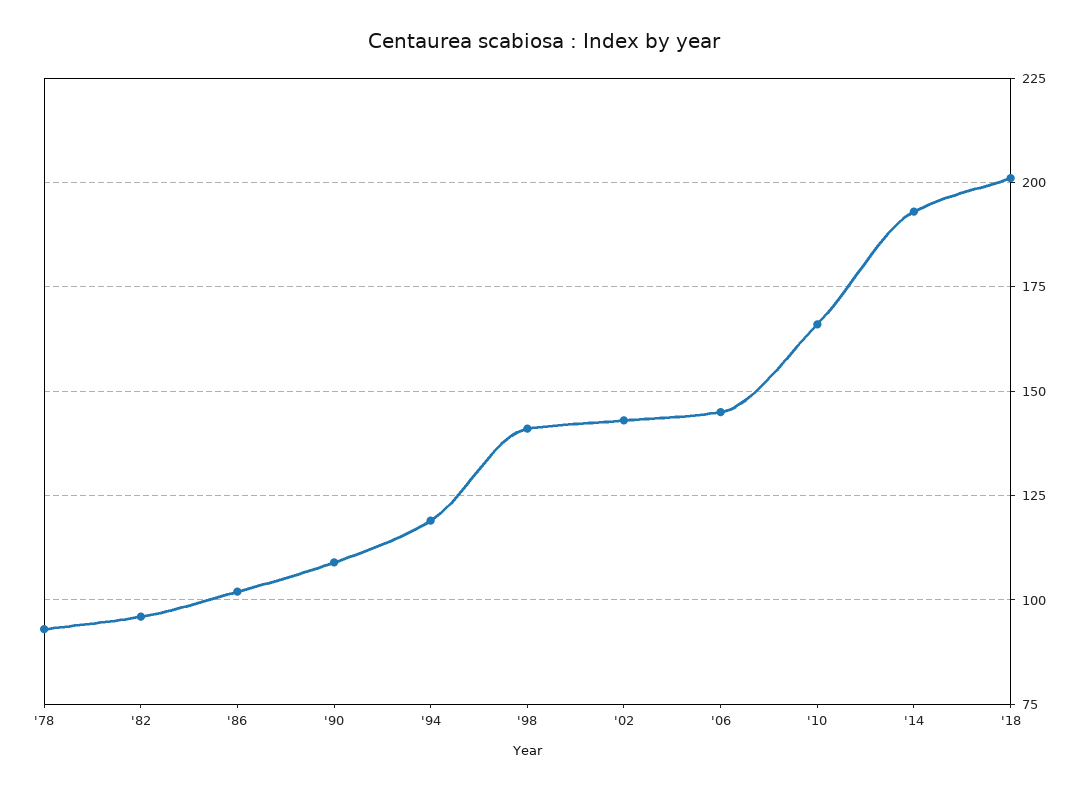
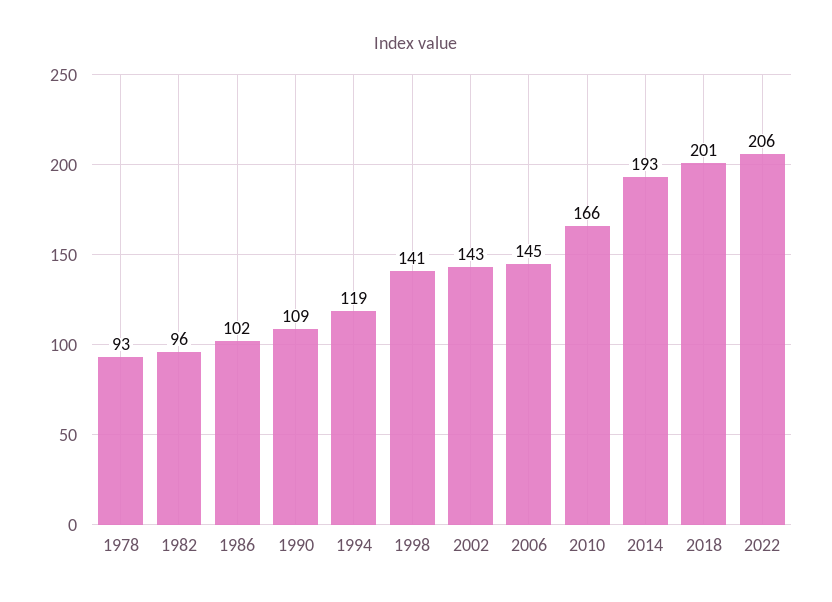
2022: none -> 206

